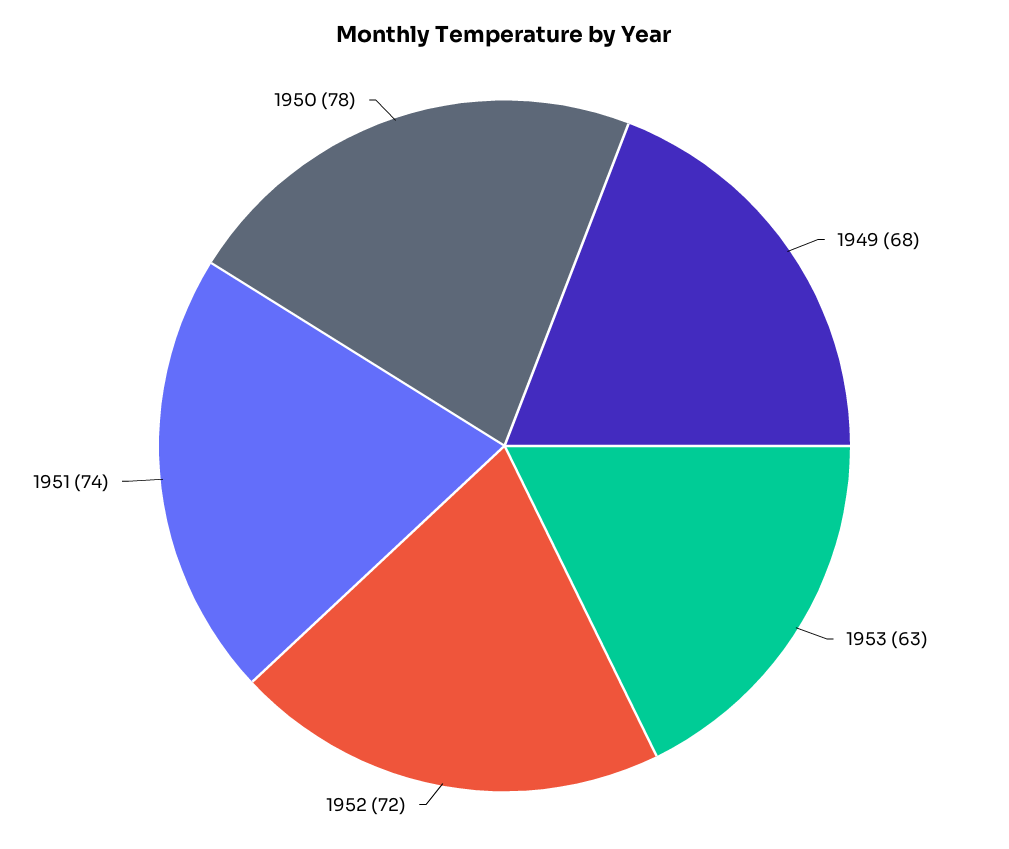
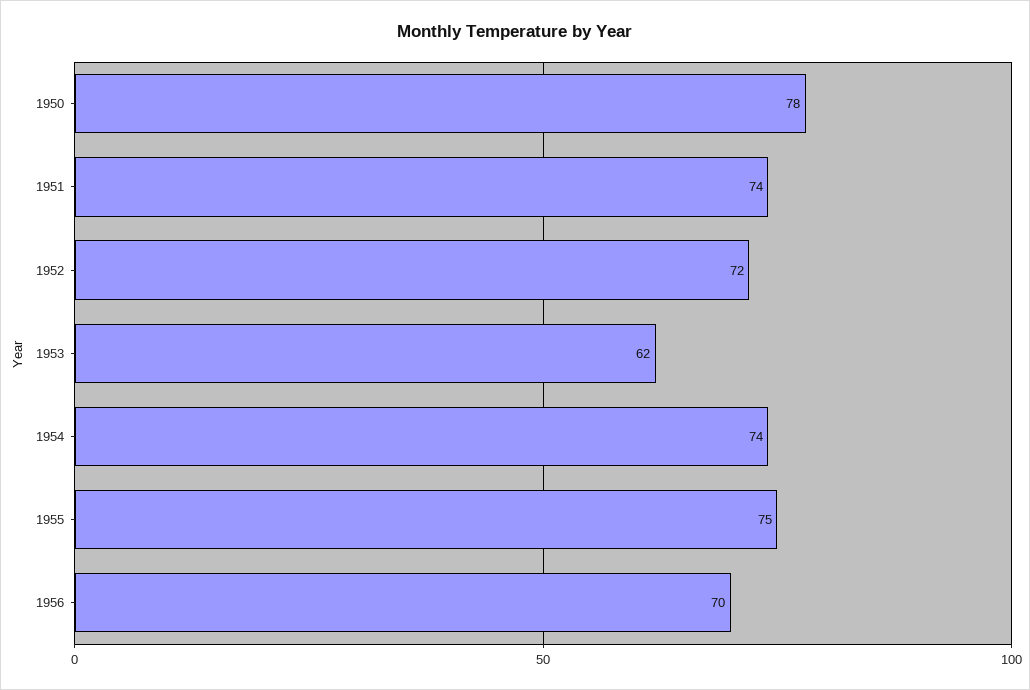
1949: 68 -> none
1953: 63 -> 62
1954: none -> 74
1955: none -> 75
1956: none -> 70

